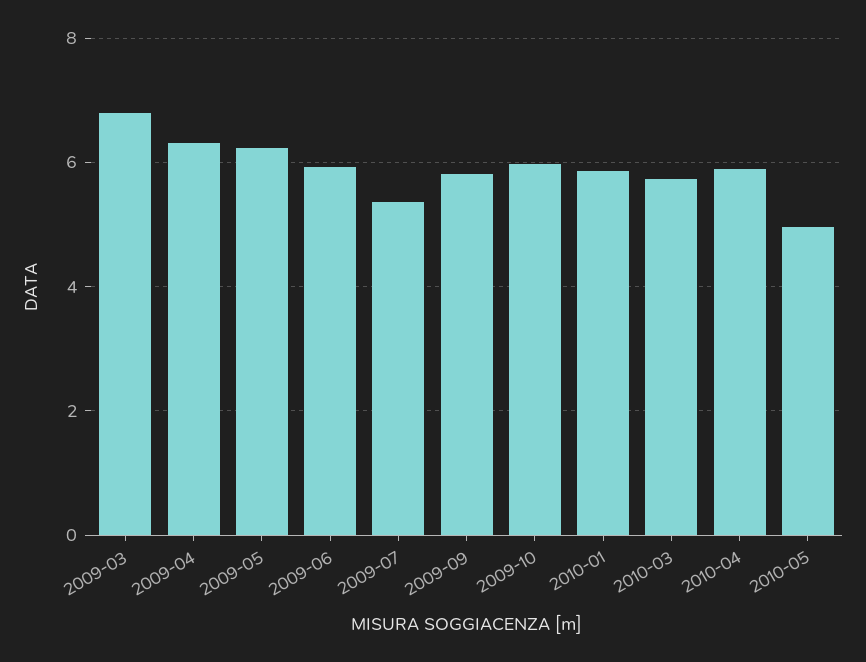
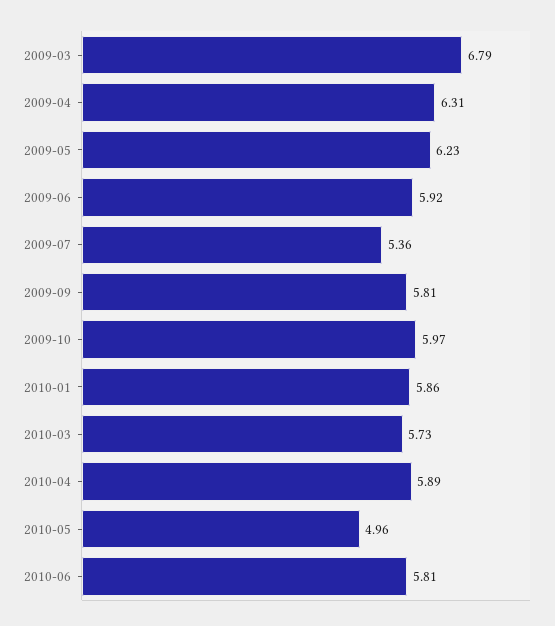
2010-06: none -> 5.81

